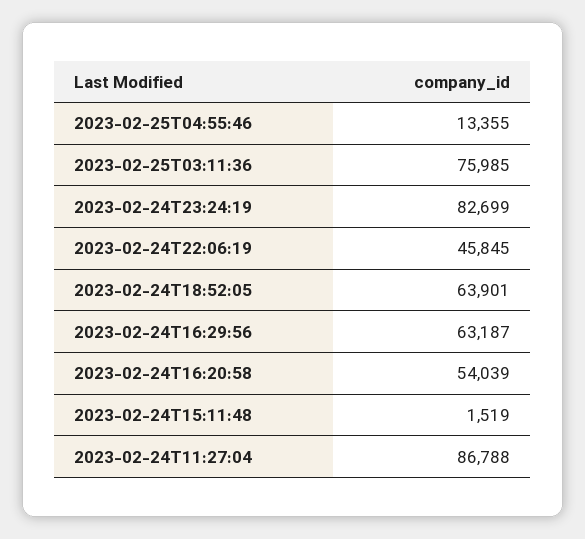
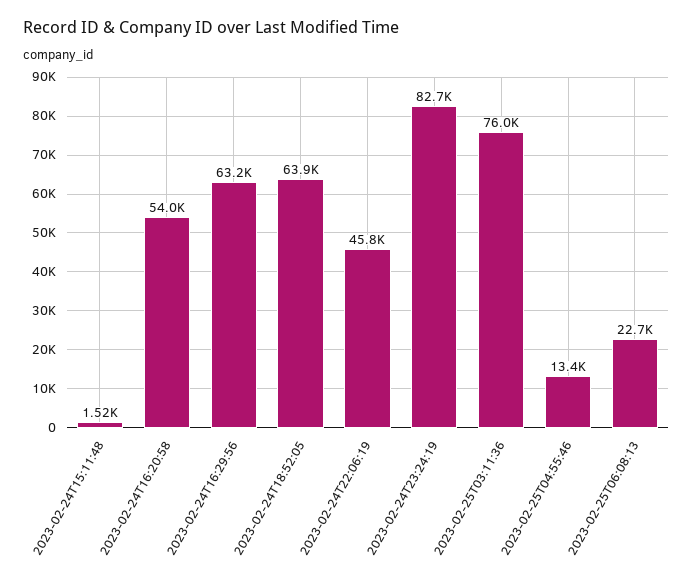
2023-02-24T11:27:04: 86788 -> none
2023-02-25T06:08:13: none -> 22700

